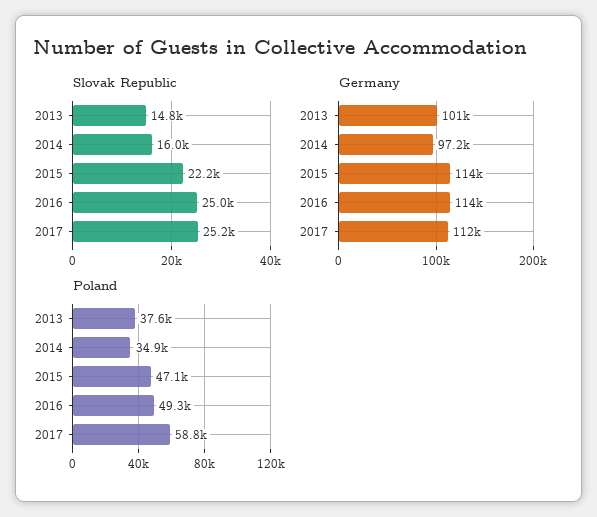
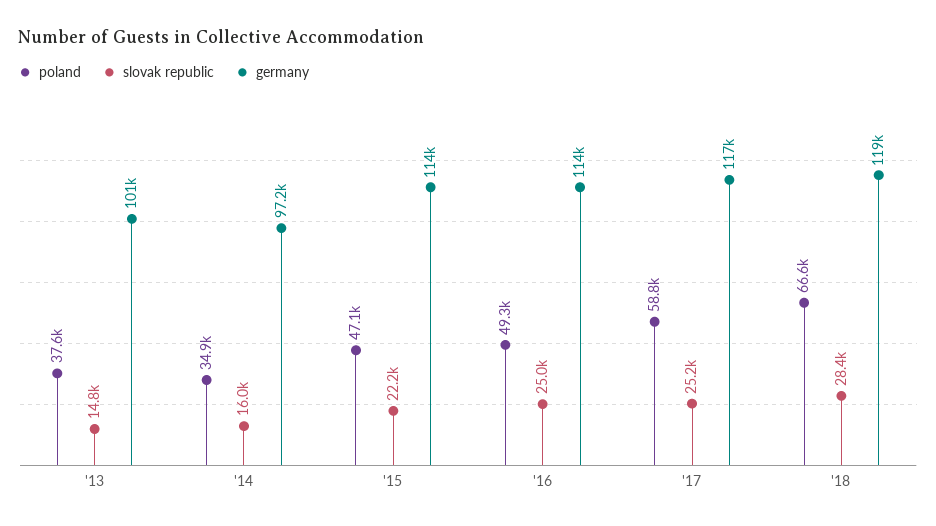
Germany, 2017: 112000 -> 117000
Poland, '18: none -> 66600
Slovak Republic, '18: none -> 28400
Germany, '18: none -> 119000

